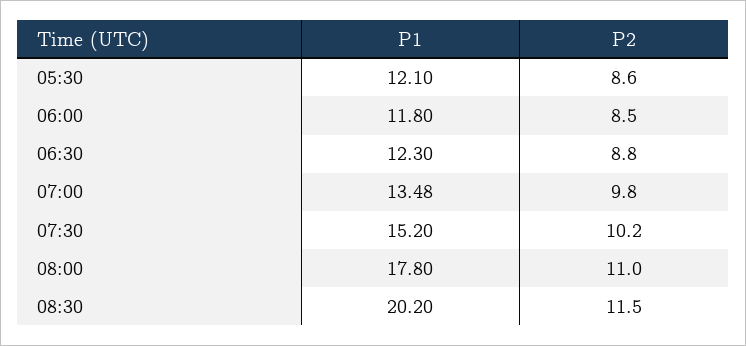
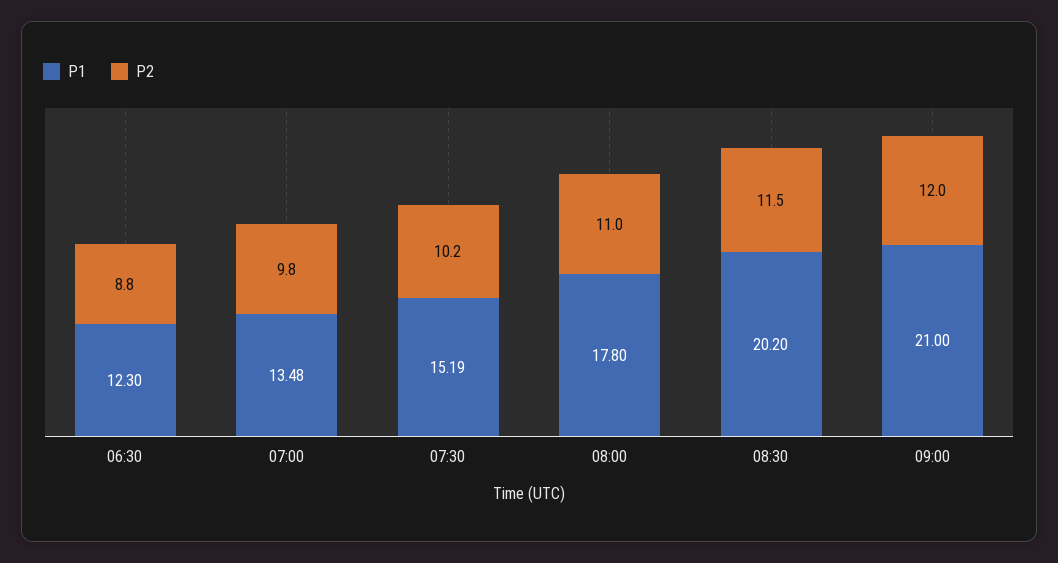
P1, 05:30: 12.1 -> none
P2, 05:30: 8.6 -> none
P1, 06:00: 11.8 -> none
P2, 06:00: 8.5 -> none
P1, 07:30: 15.2 -> 15.19
P1, 09:00: none -> 21
P2, 09:00: none -> 12

